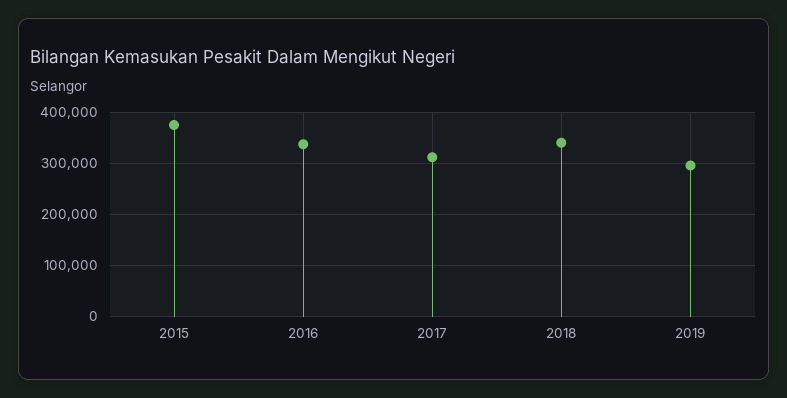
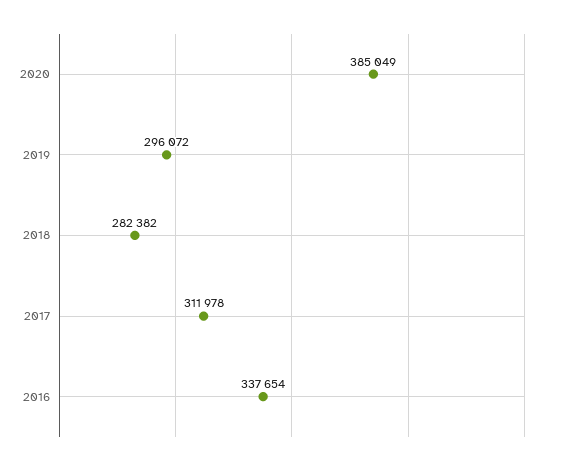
2015: 380000 -> none
2018: 340000 -> 282382
2020: none -> 385049

